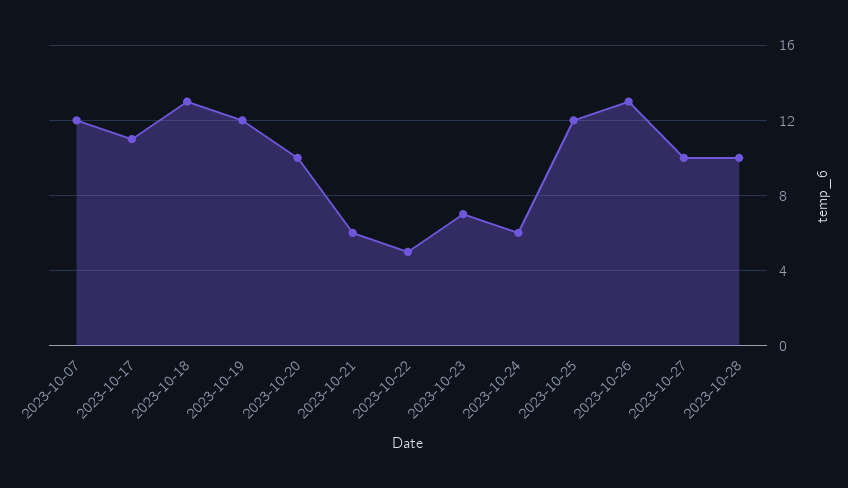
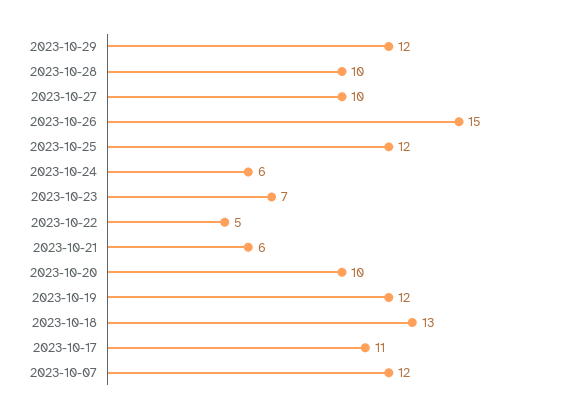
2023-10-26: 13 -> 15
2023-10-29: none -> 12

